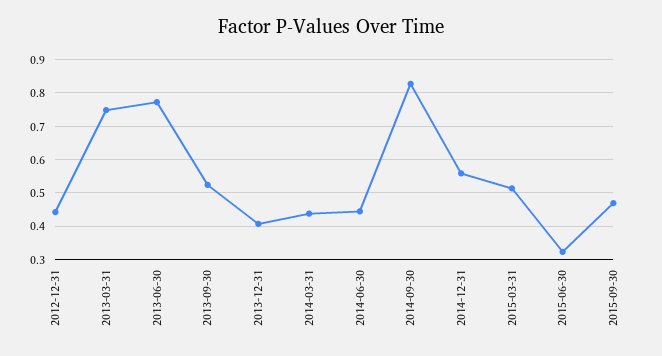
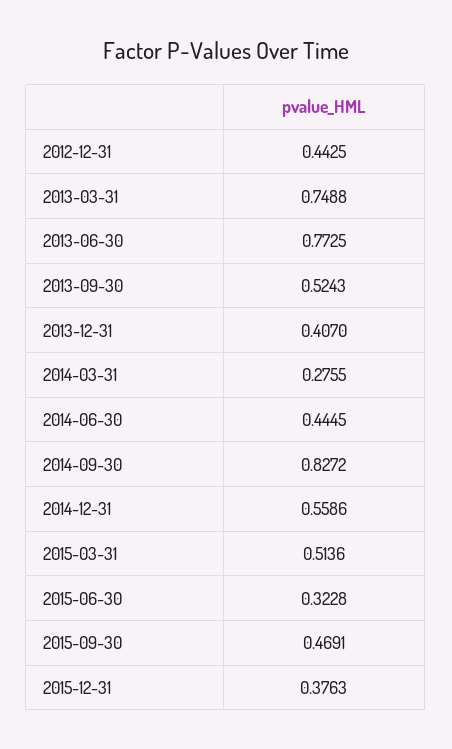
2014-03-31: 0.44 -> 0.2755
2015-12-31: none -> 0.3763

